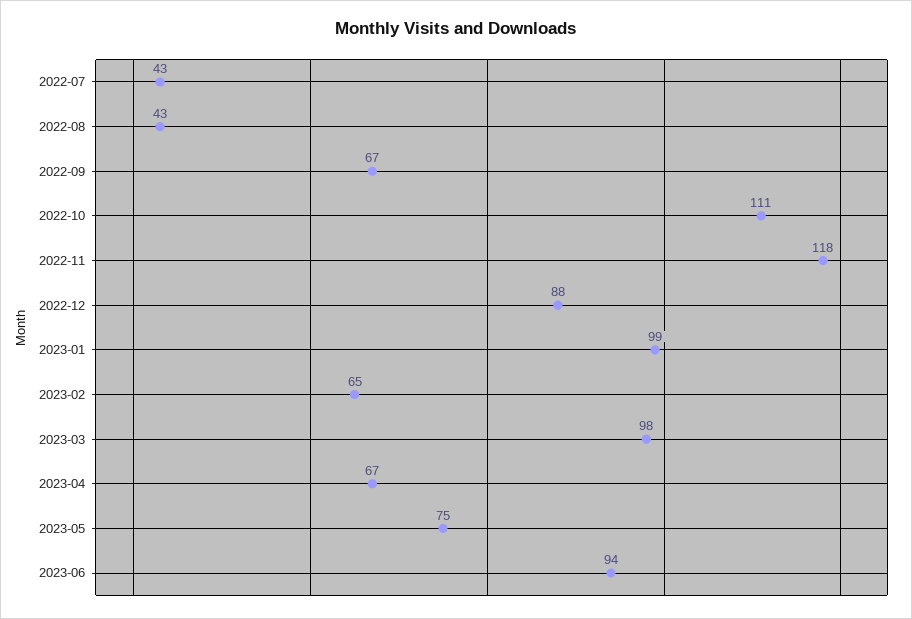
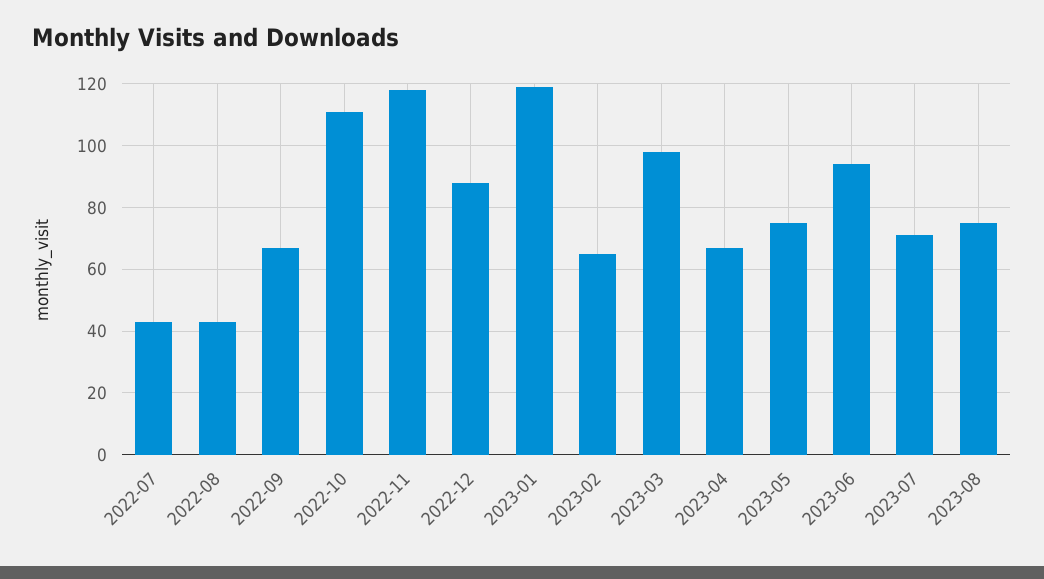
2023-01: 99 -> 120
2023-07: none -> 70
2023-08: none -> 75

